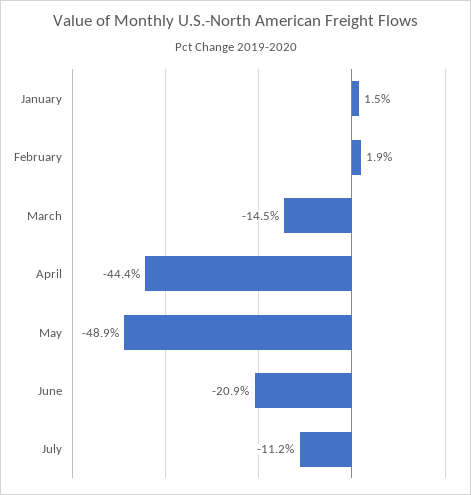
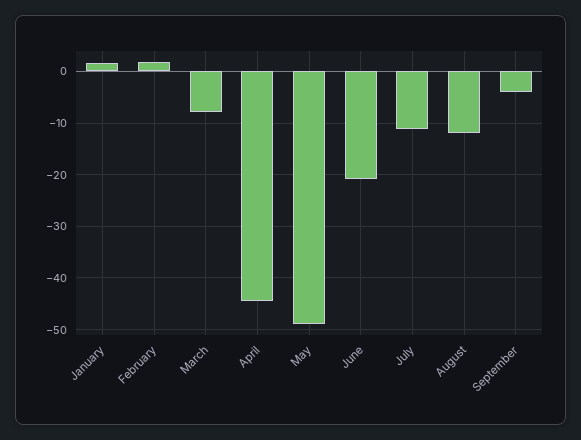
March: -14.5 -> -8
August: none -> -12
September: none -> -4

